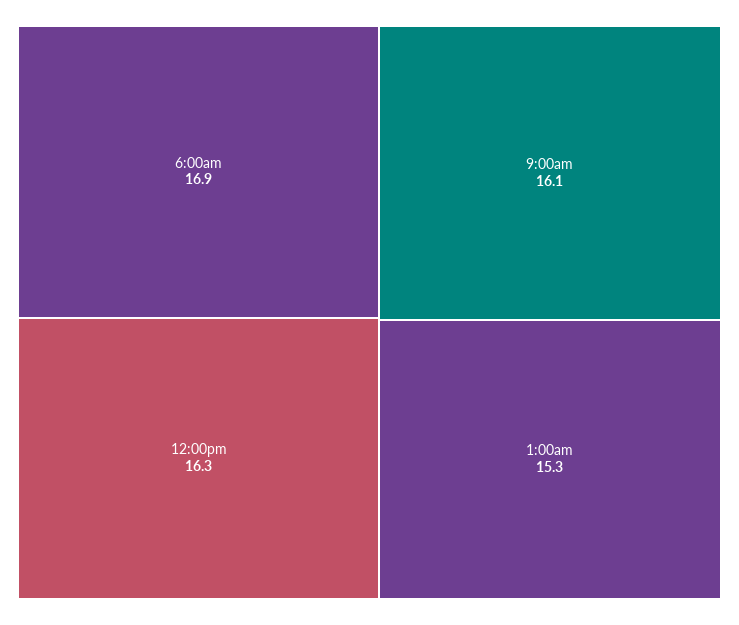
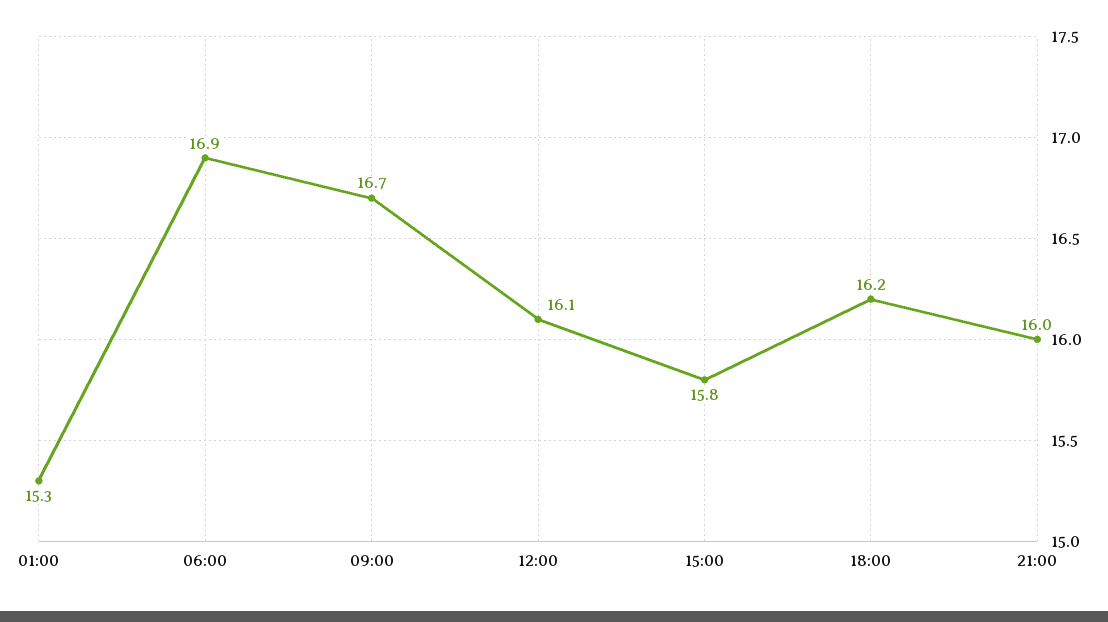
12:00pm: 16.3 -> 16.1
9:00am: 16.1 -> 16.7
15:00: none -> 15.8
18:00: none -> 16.2
21:00: none -> 16

